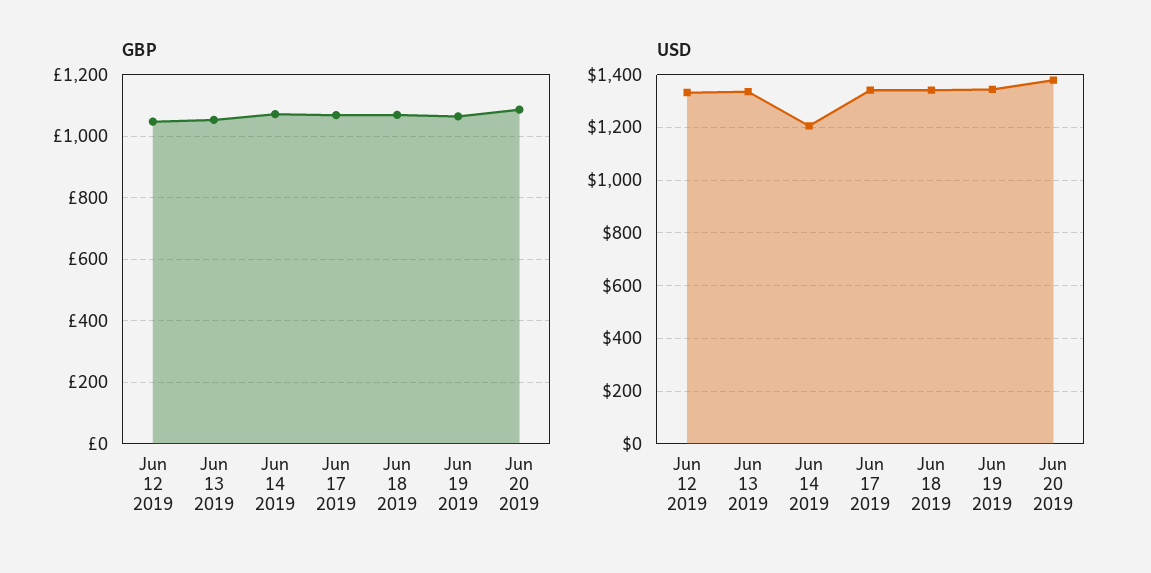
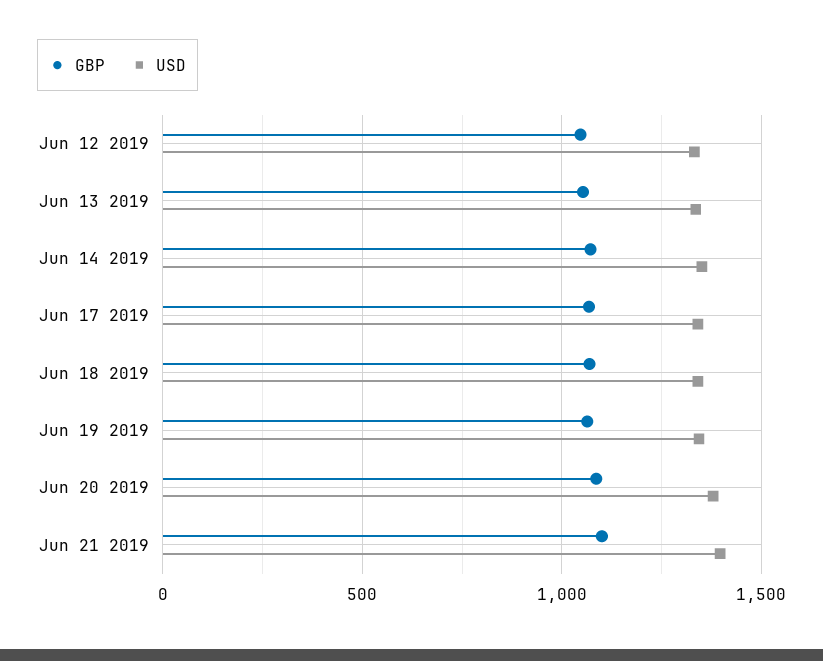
USD, Jun 14 2019: 1200 -> 1350
GBP, Jun 21 2019: none -> 1100
USD, Jun 21 2019: none -> 1400

